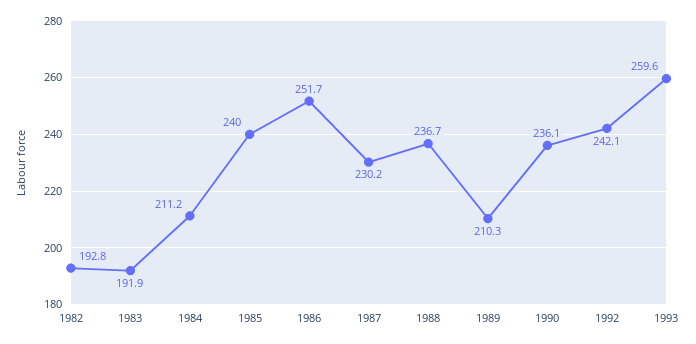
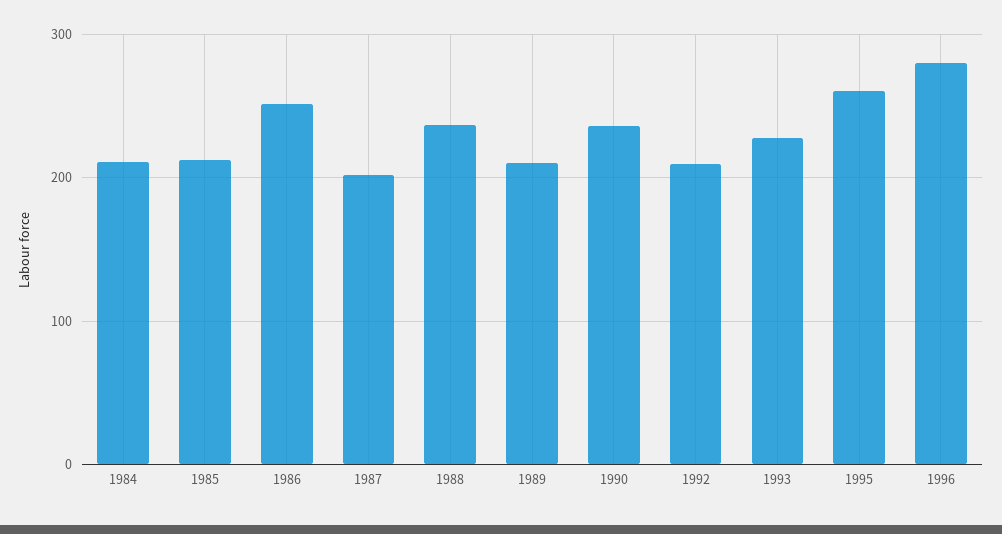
1982: 192.8 -> none
1983: 191.9 -> none
1985: 240 -> 210
1987: 230.2 -> 200
1992: 242.1 -> 210
1993: 259.6 -> 230
1995: none -> 260
1996: none -> 280

